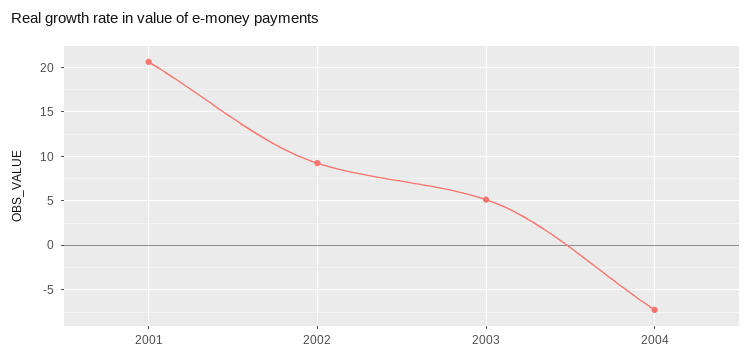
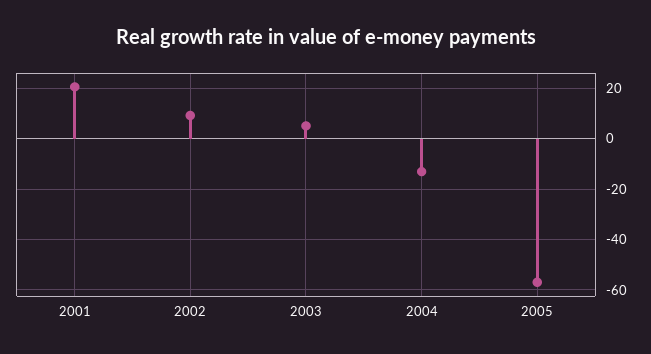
2004: -7 -> -12.5
2005: none -> -57.5

